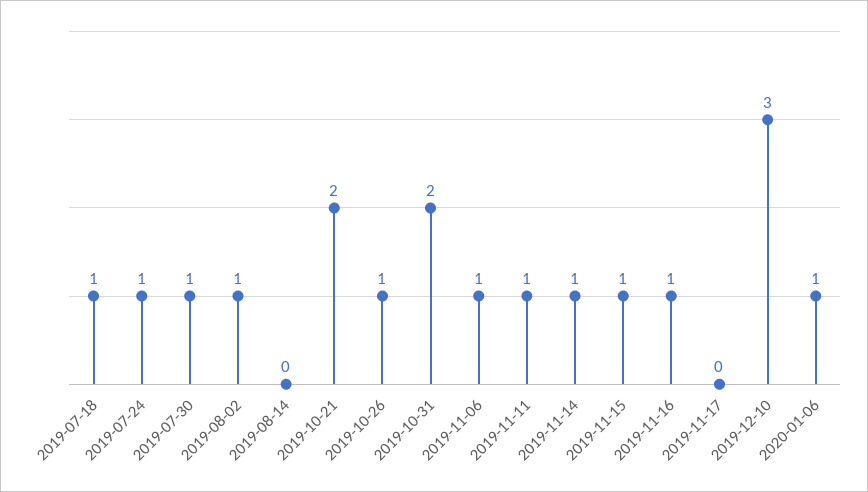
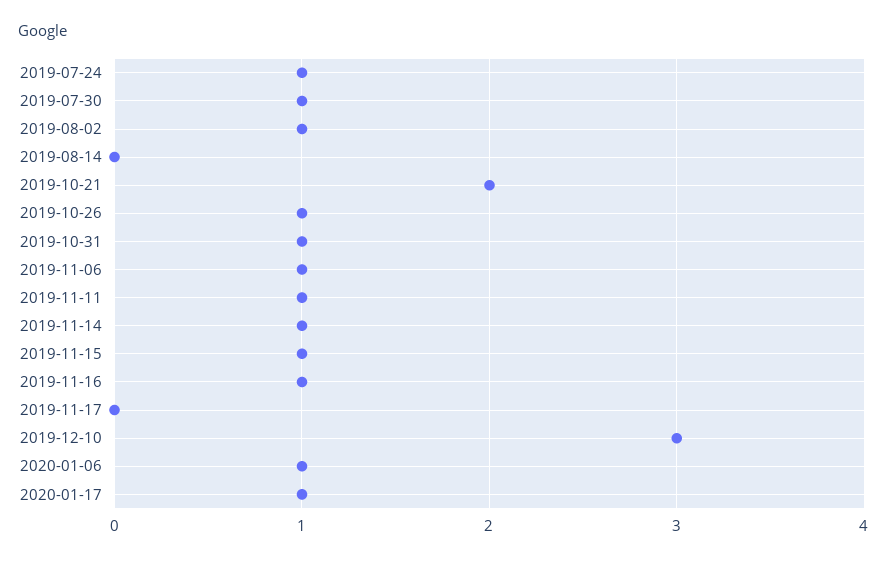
2019-07-18: 1 -> none
2019-10-31: 2 -> 1
2020-01-17: none -> 1

